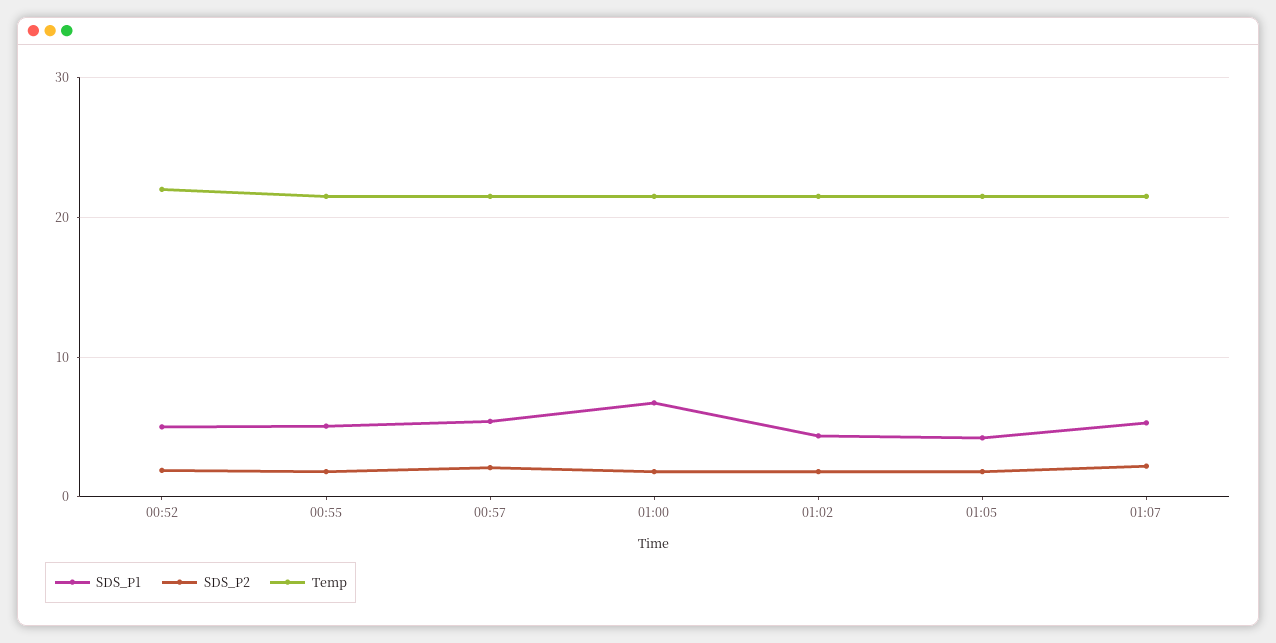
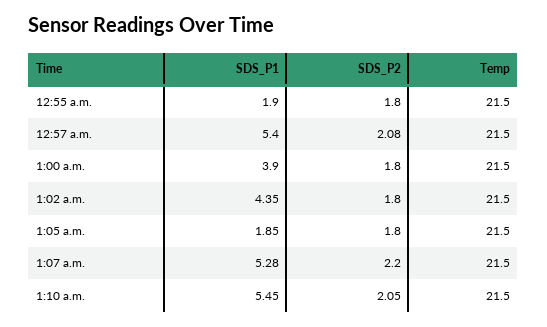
SDS_P1, 00:52: 5 -> none
SDS_P2, 00:52: 2 -> none
Temp, 00:52: 22 -> none
SDS_P1, 00:55: 5 -> 1.9
SDS_P1, 01:00: 7 -> 3.9
SDS_P1, 01:05: 4 -> 1.85
SDS_P1, 1:10 a.m.: none -> 5.45
SDS_P2, 1:10 a.m.: none -> 2.05
Temp, 1:10 a.m.: none -> 21.5

